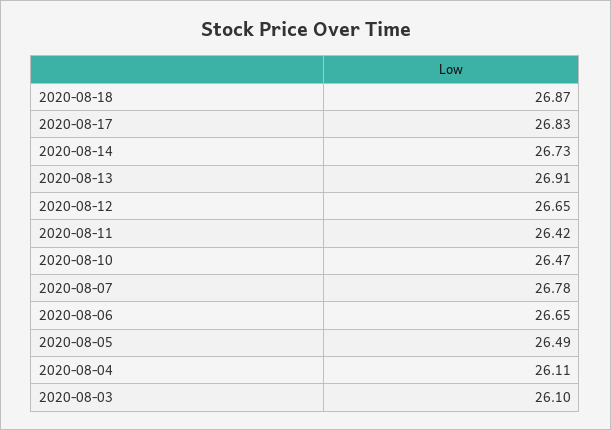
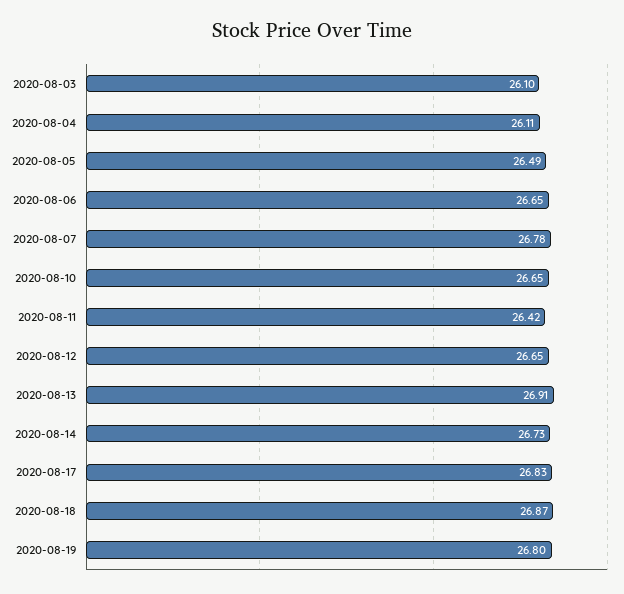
2020-08-10: 26.47 -> 26.65
2020-08-19: none -> 26.8

